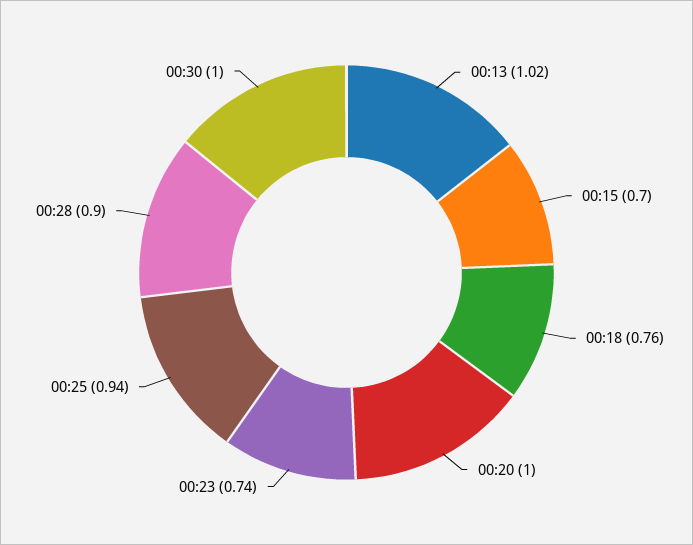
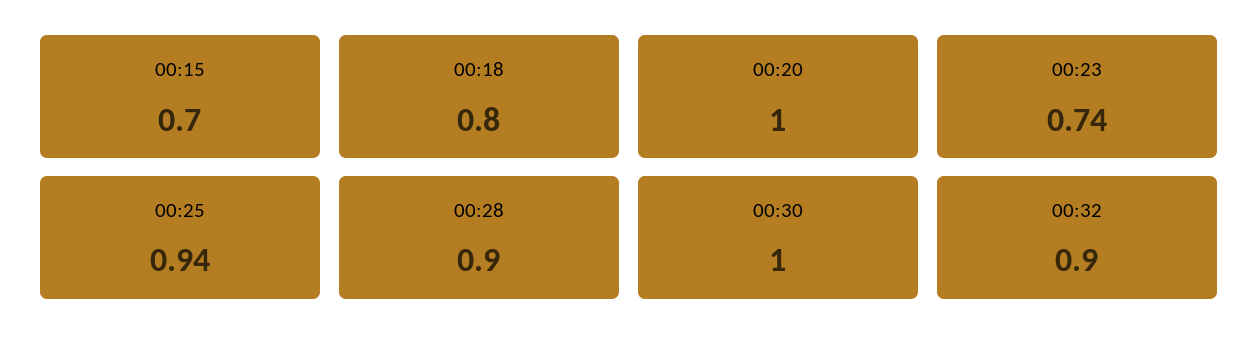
00:13: 1.02 -> none
00:18: 0.76 -> 0.8
00:32: none -> 0.9

